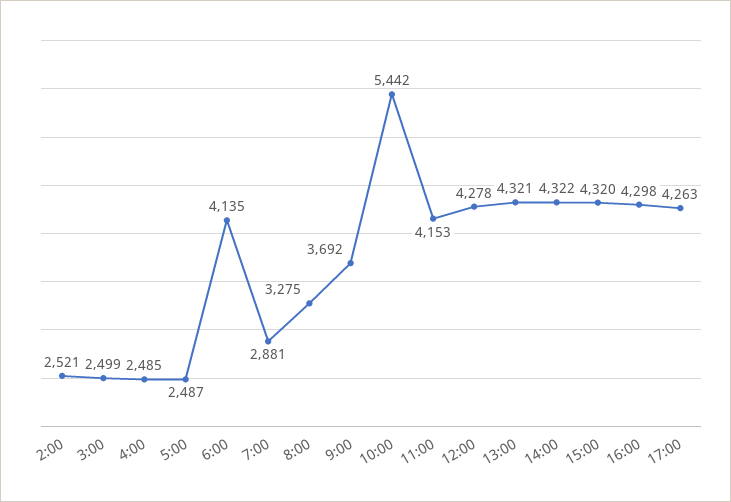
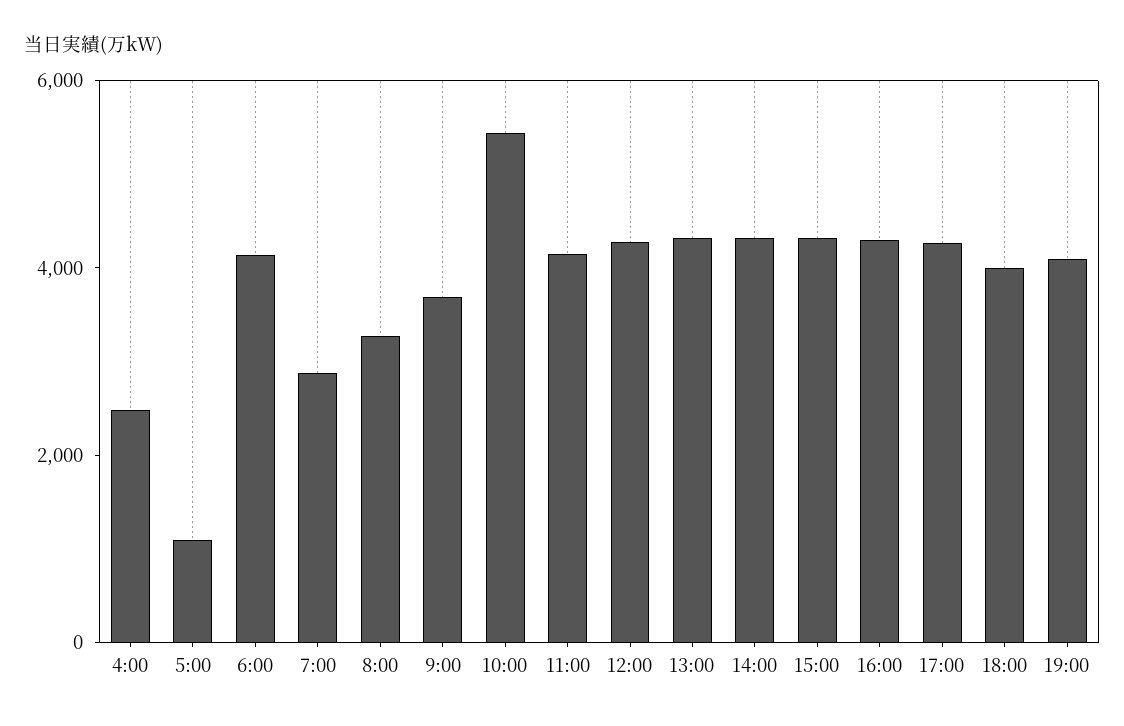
2:00: 2521 -> none
3:00: 2499 -> none
5:00: 2487 -> 1000
18:00: none -> 4000
19:00: none -> 4000

